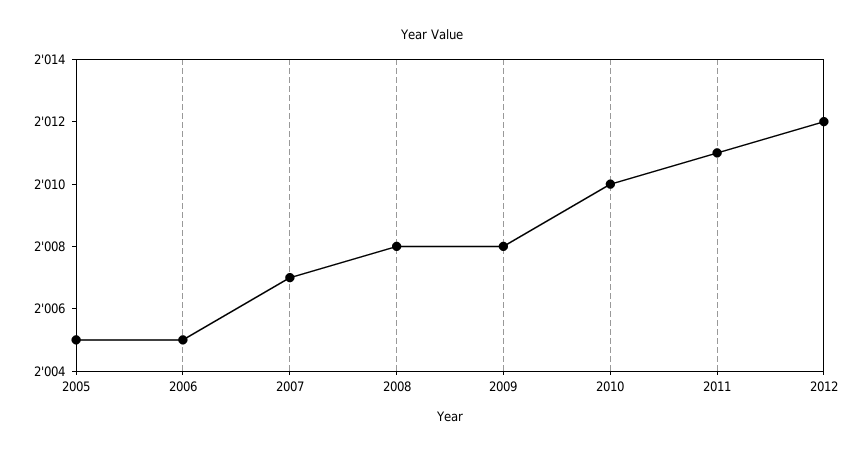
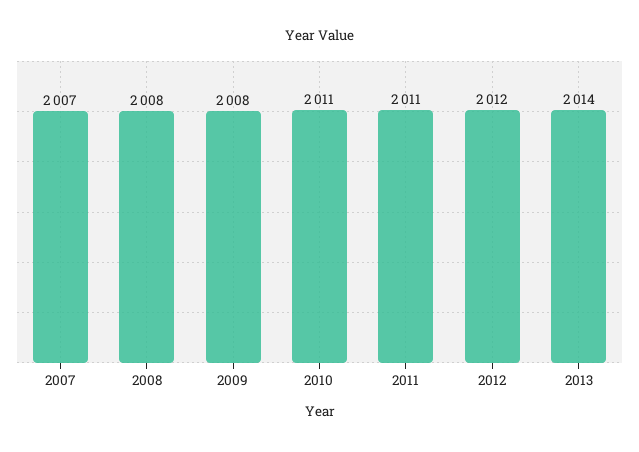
2005: 2005 -> none
2006: 2005 -> none
2010: 2010 -> 2011
2013: none -> 2014

